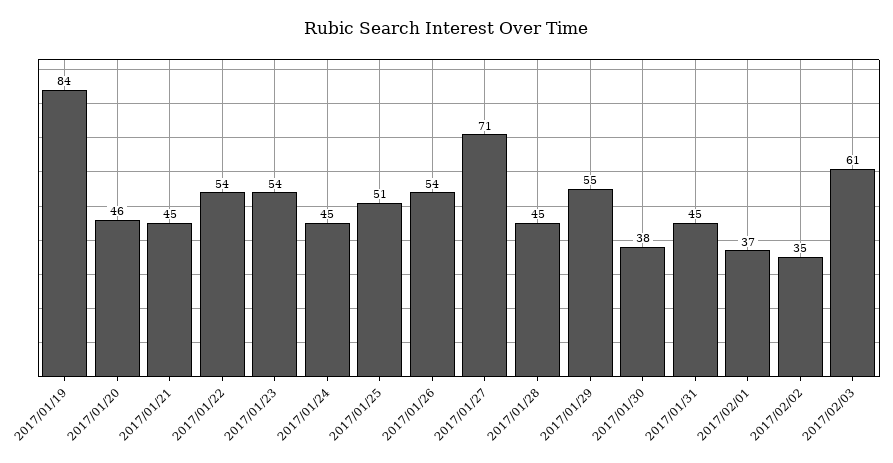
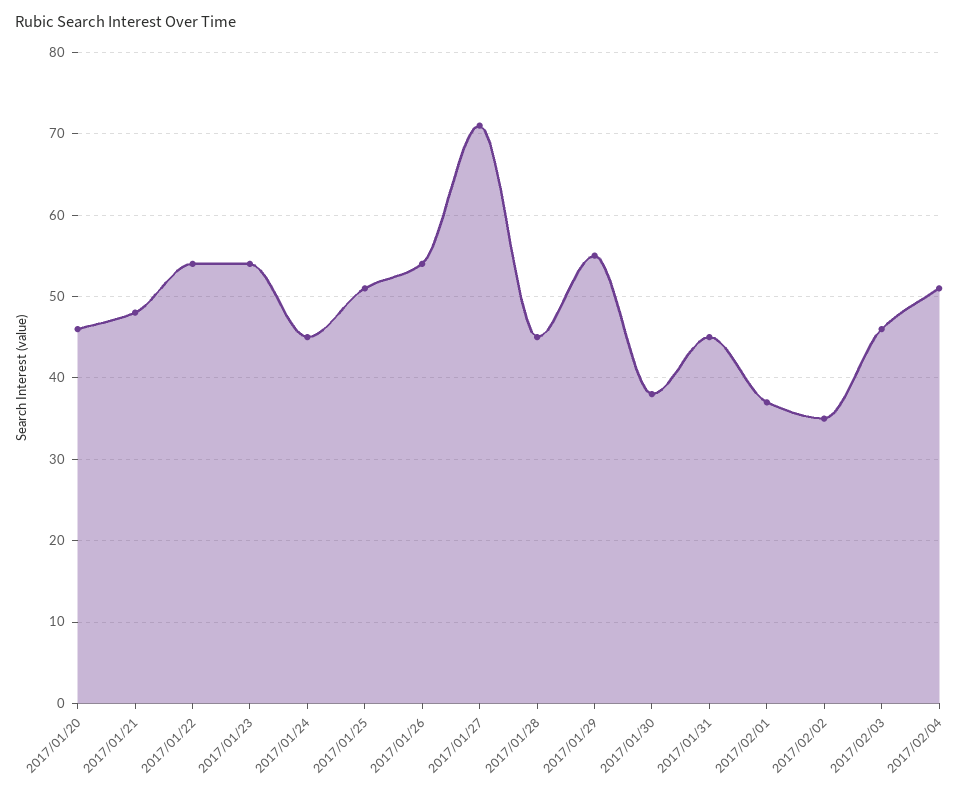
2017/01/19: 84 -> none
2017/01/21: 45 -> 48
2017/02/03: 61 -> 46
2017/02/04: none -> 51

